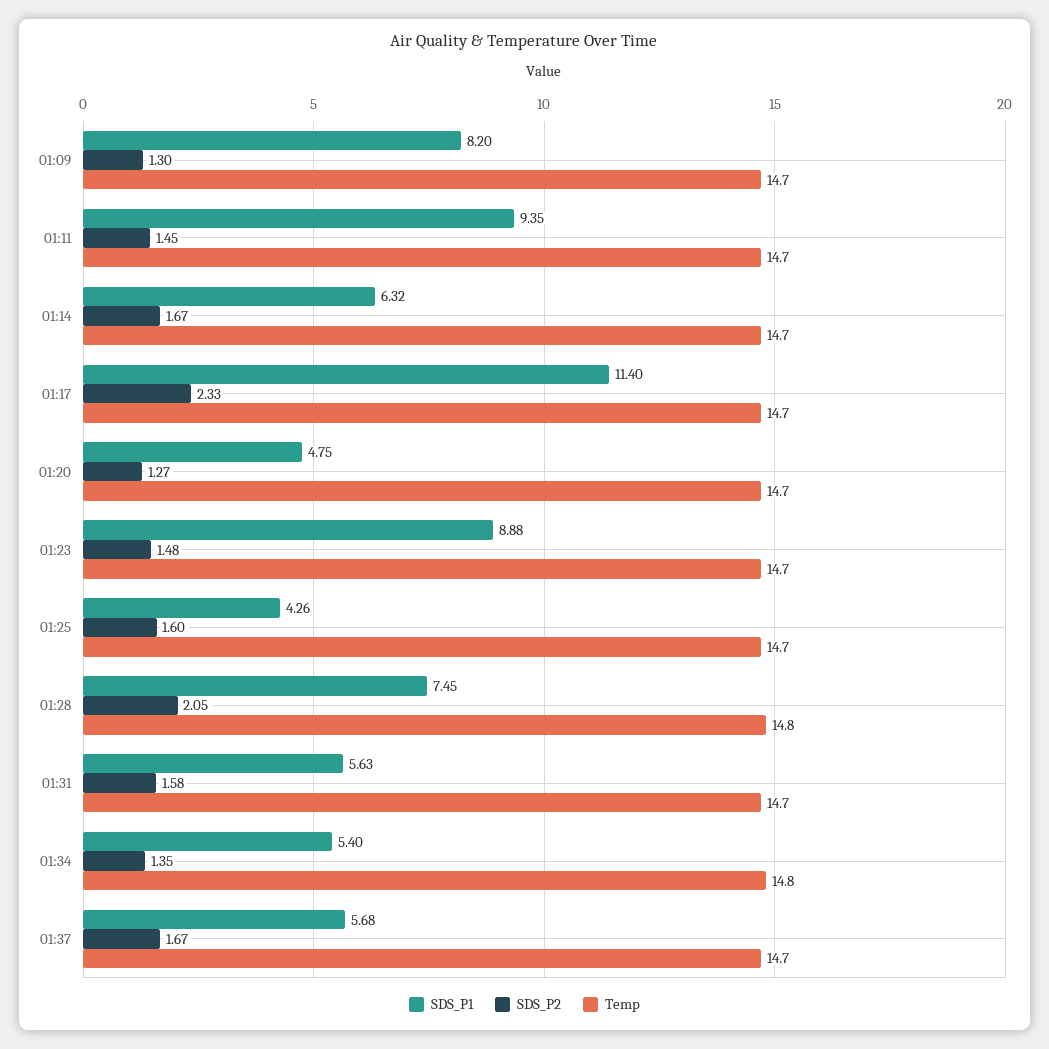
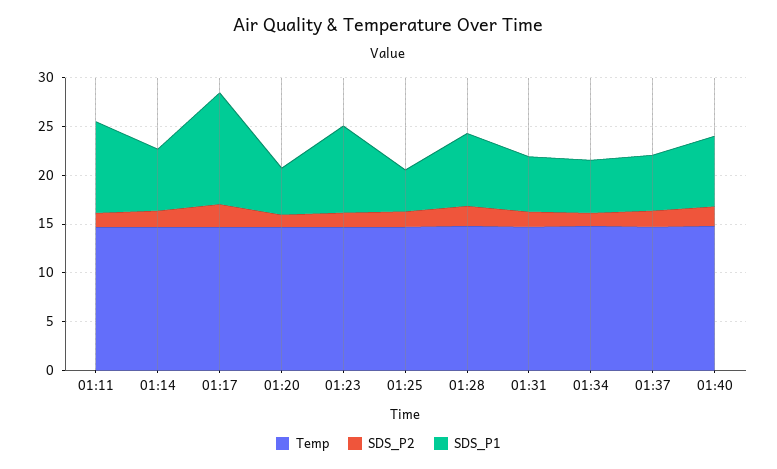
SDS_P1, 01:09: 8.2 -> none
SDS_P2, 01:09: 1.3 -> none
Temp, 01:09: 14.7 -> none
Temp, 01:40: none -> 15
SDS_P2, 01:40: none -> 2
SDS_P1, 01:40: none -> 7

